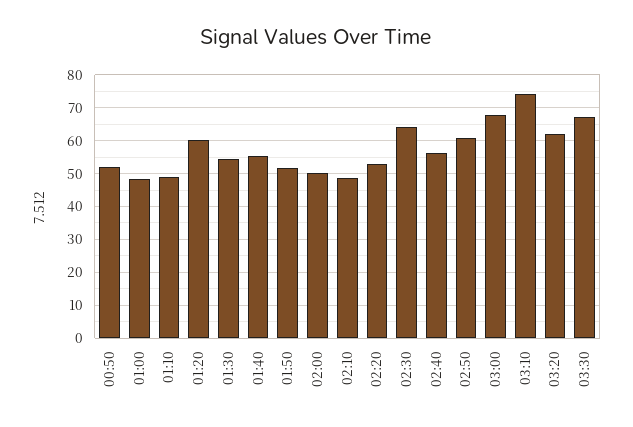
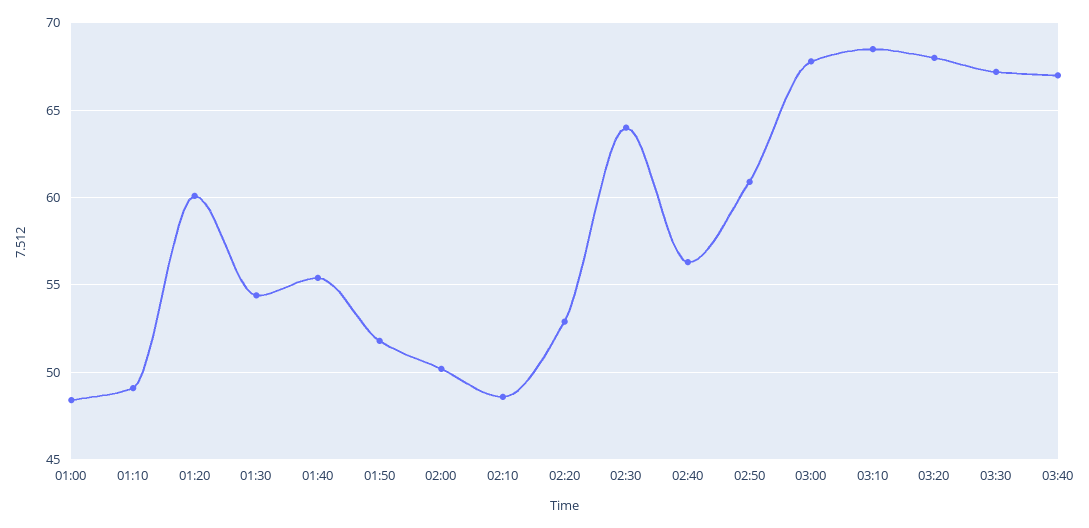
00:50: 52 -> none
03:10: 74 -> 68.5
03:20: 62 -> 68
03:40: none -> 67

